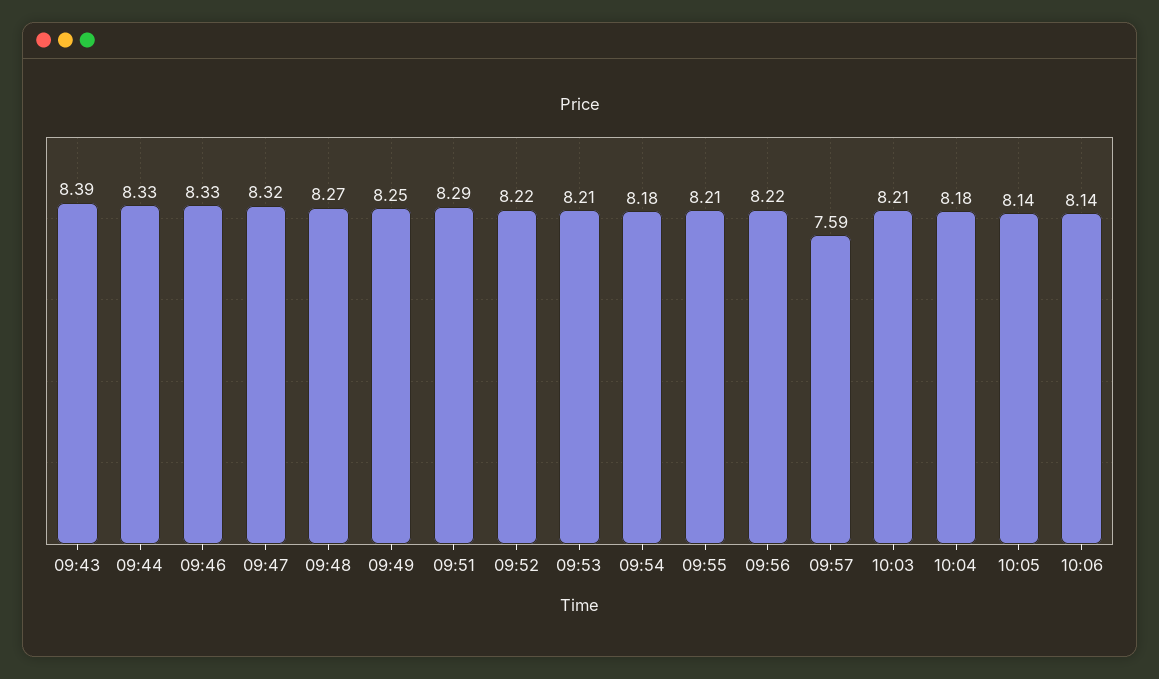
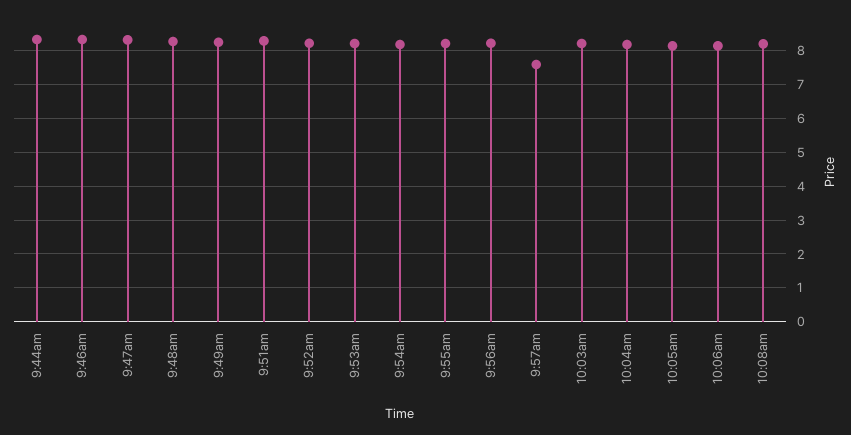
09:43: 8.39 -> none
10:08am: none -> 8.2

